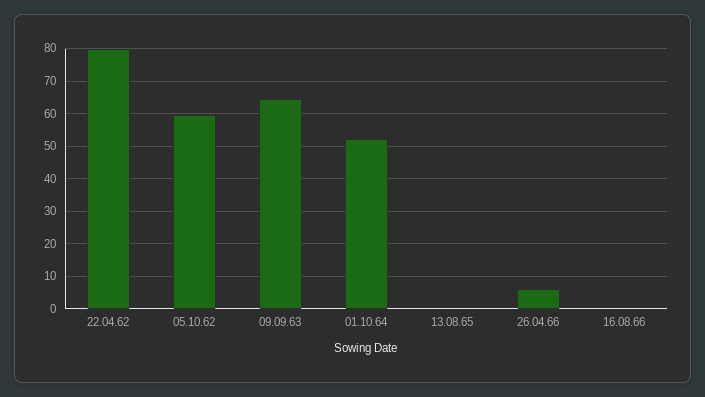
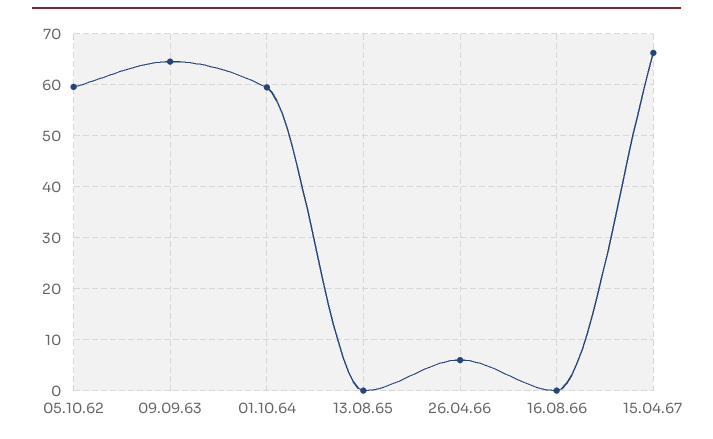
22.04.62: 80 -> none
01.10.64: 52 -> 60
15.04.67: none -> 66

